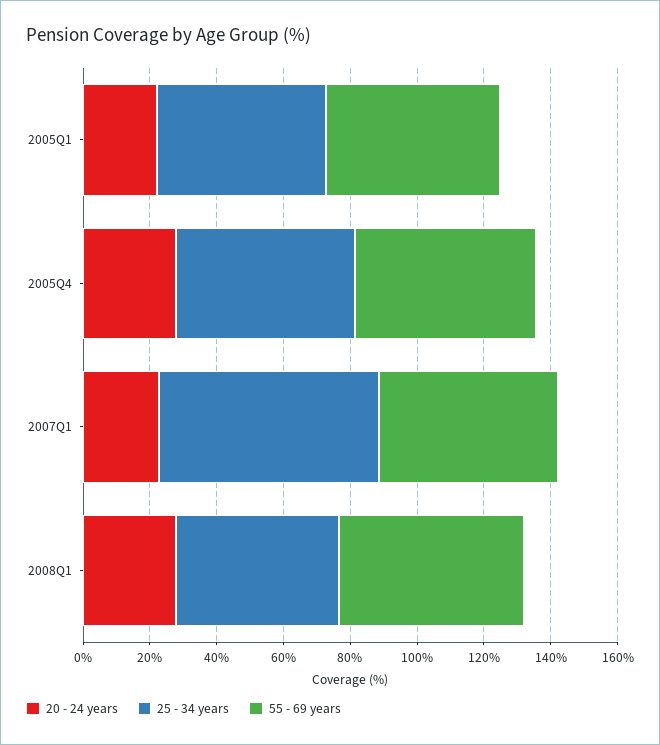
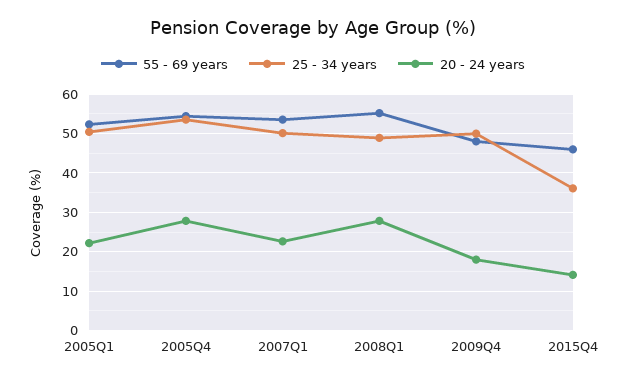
25 - 34 years, 2007Q1: 65 -> 50
55 - 69 years, 2009Q4: none -> 48
25 - 34 years, 2009Q4: none -> 50
20 - 24 years, 2009Q4: none -> 18
55 - 69 years, 2015Q4: none -> 46
25 - 34 years, 2015Q4: none -> 36
20 - 24 years, 2015Q4: none -> 14

